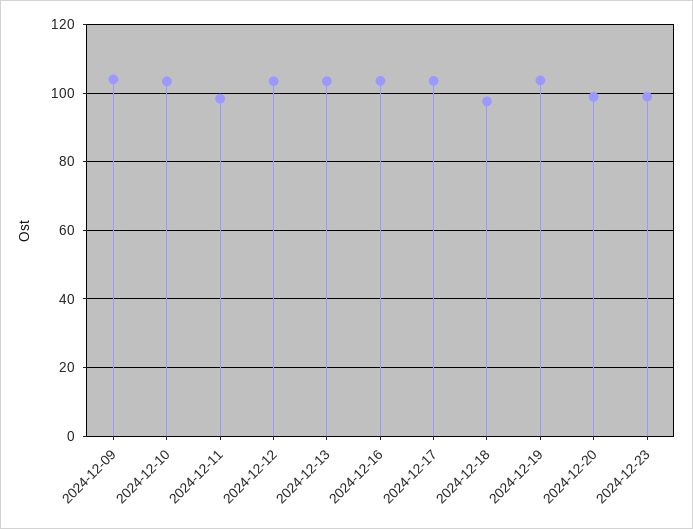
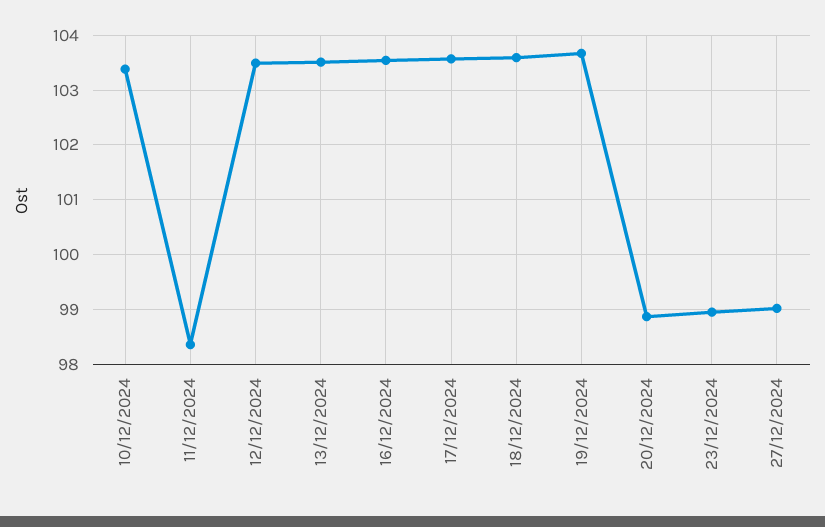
2024-12-09: 104 -> none
2024-12-18: 98 -> 103.6
27/12/2024: none -> 99

